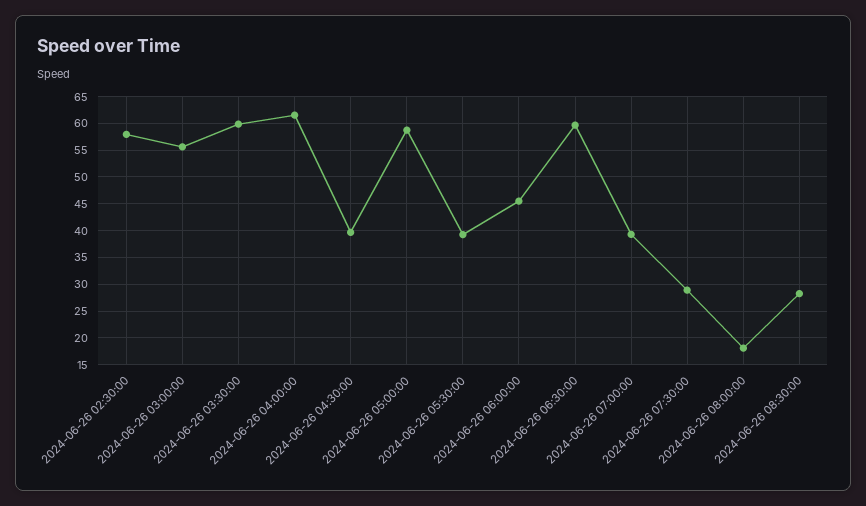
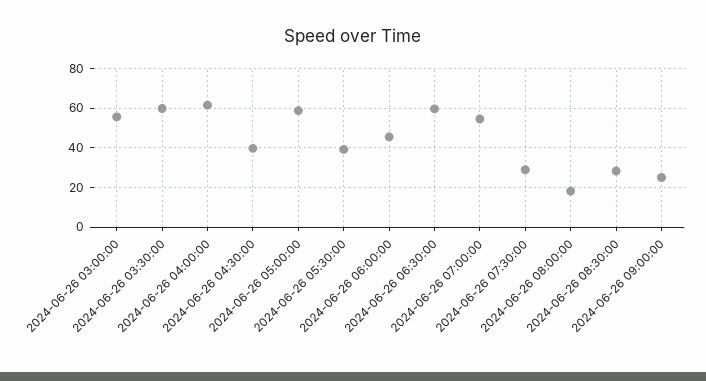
2024-06-26 02:30:00: 57.5 -> none
2024-06-26 07:00:00: 40 -> 55
2024-06-26 09:00:00: none -> 25

